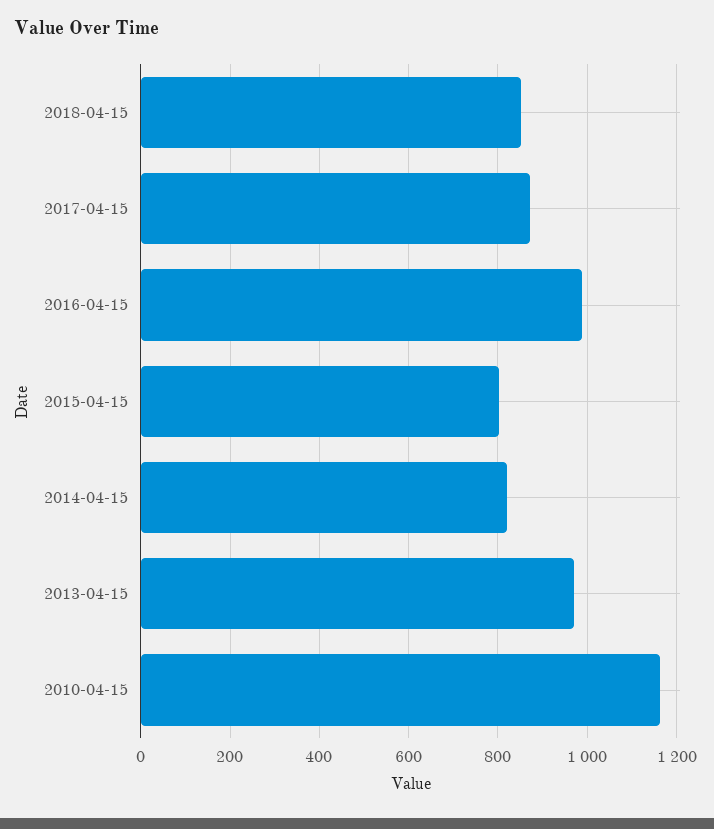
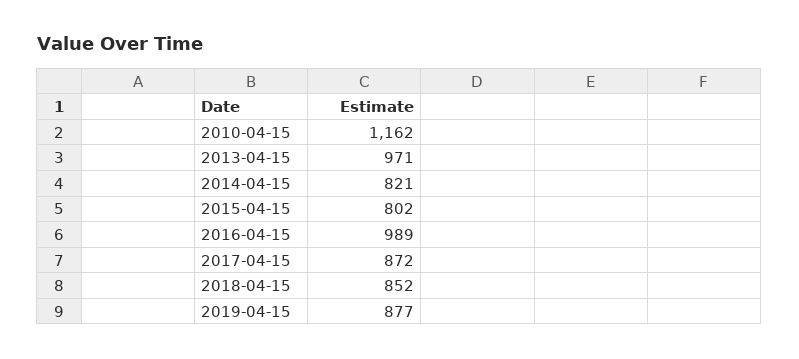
2019-04-15: none -> 877

